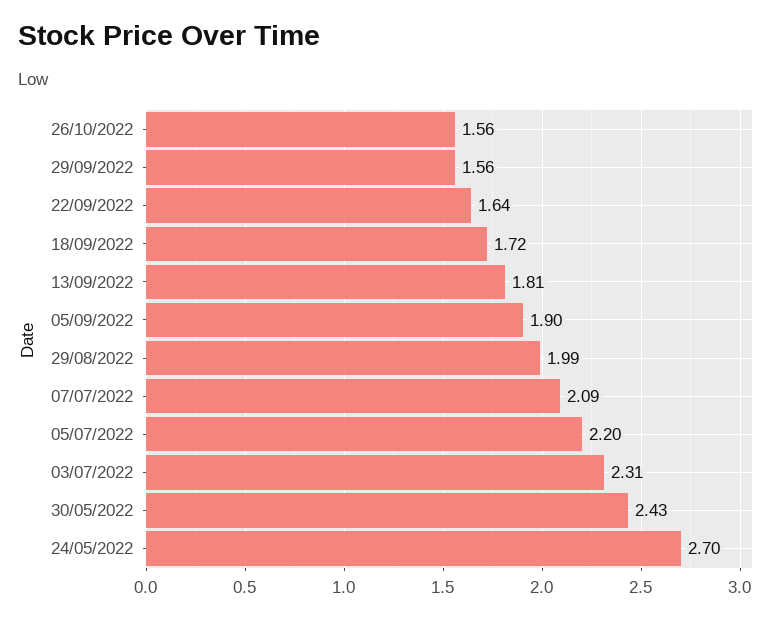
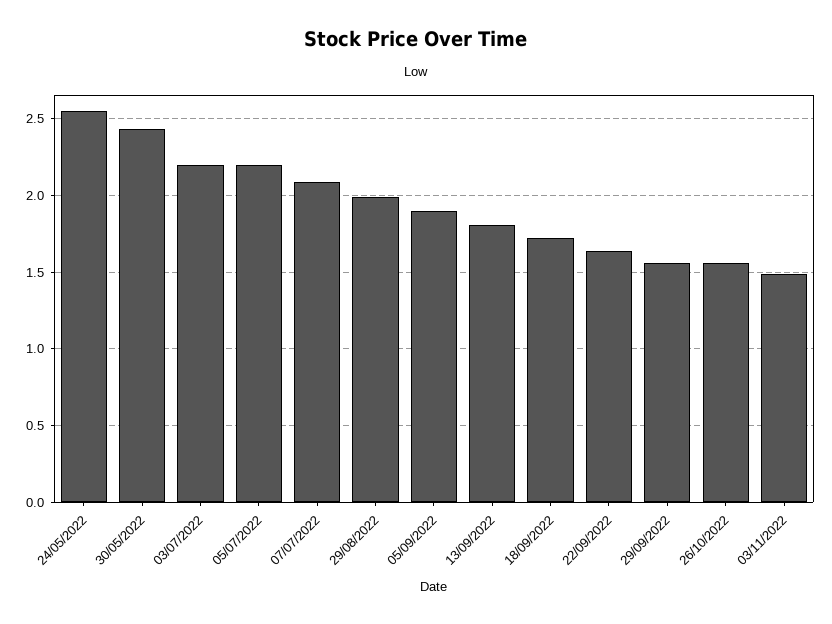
03/07/2022: 2.31 -> 2.2
24/05/2022: 2.7 -> 2.55
03/11/2022: none -> 1.5

